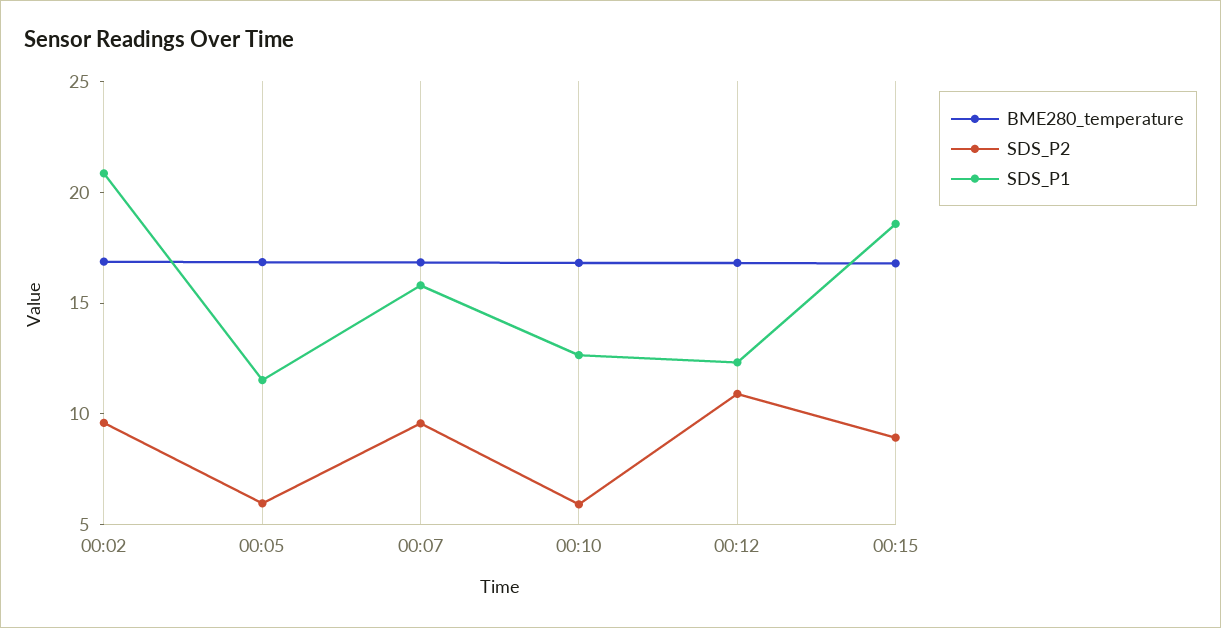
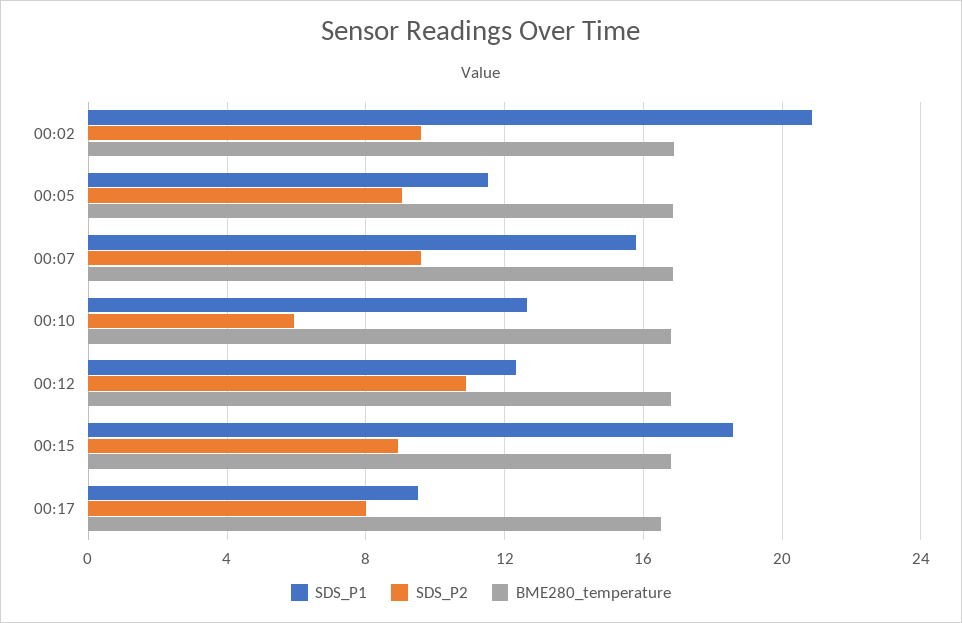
SDS_P2, 00:05: 6 -> 9
SDS_P1, 00:17: none -> 9.5
SDS_P2, 00:17: none -> 8
BME280_temperature, 00:17: none -> 16.5

